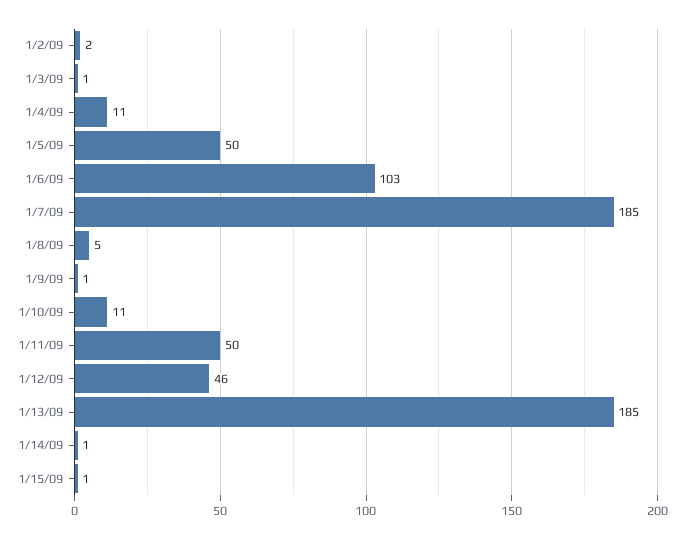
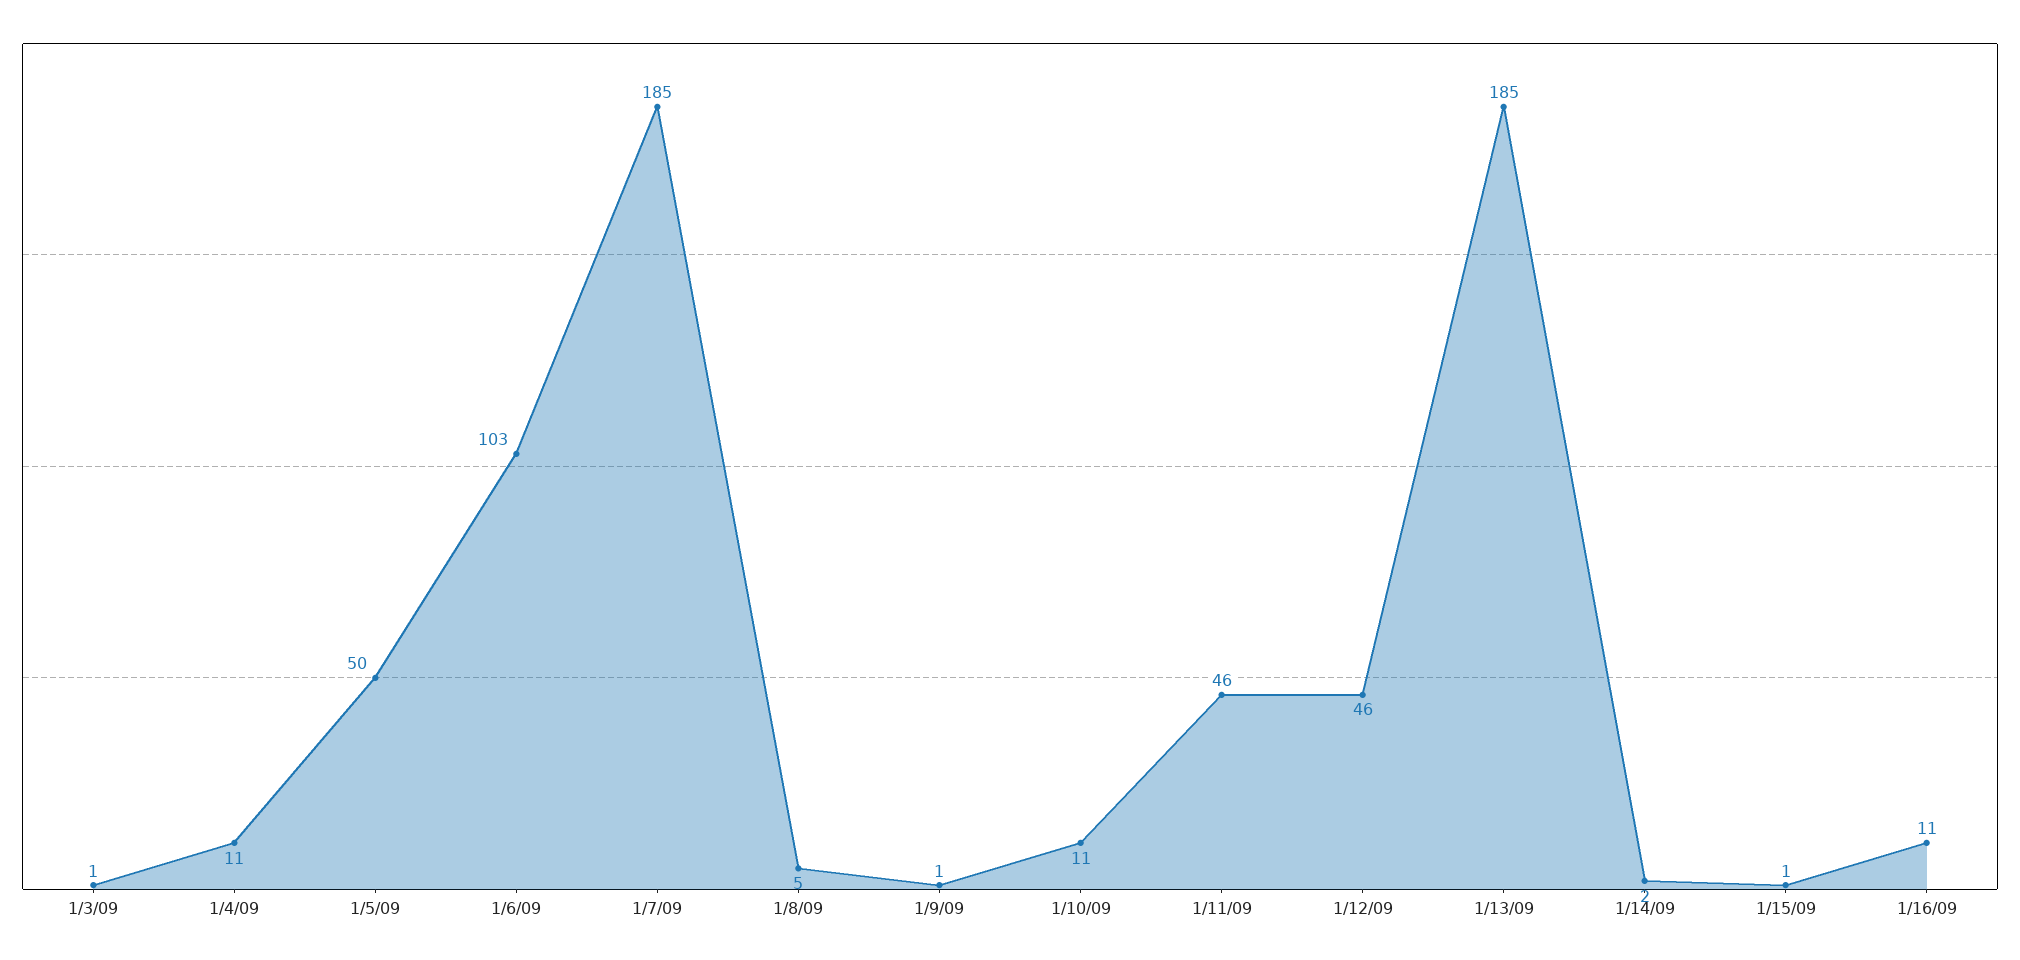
1/2/09: 2 -> none
1/11/09: 50 -> 46
1/14/09: 1 -> 2
1/16/09: none -> 11

